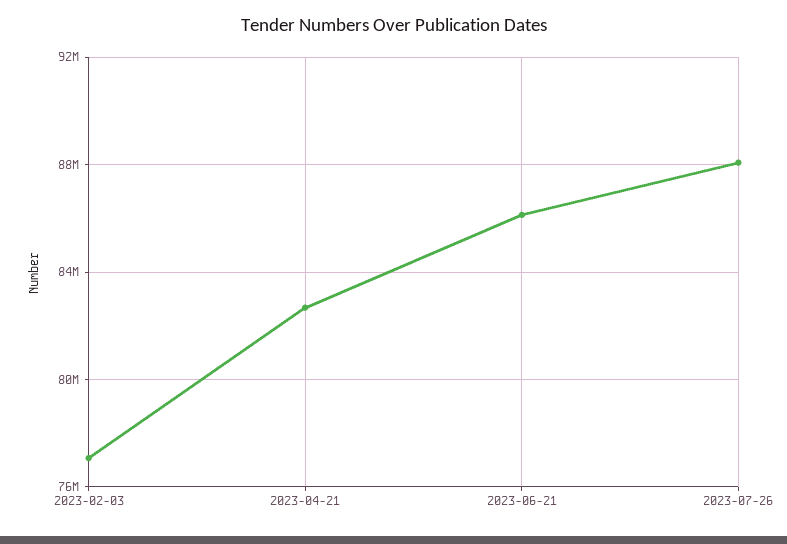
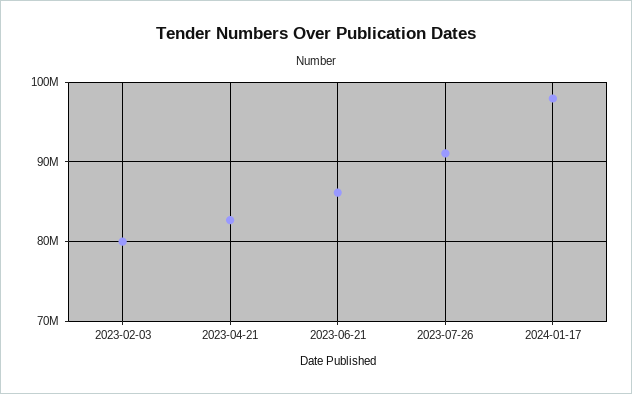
2023-02-03: 77000000 -> 80000000
2023-07-26: 88000000 -> 91000000
2024-01-17: none -> 98000000

